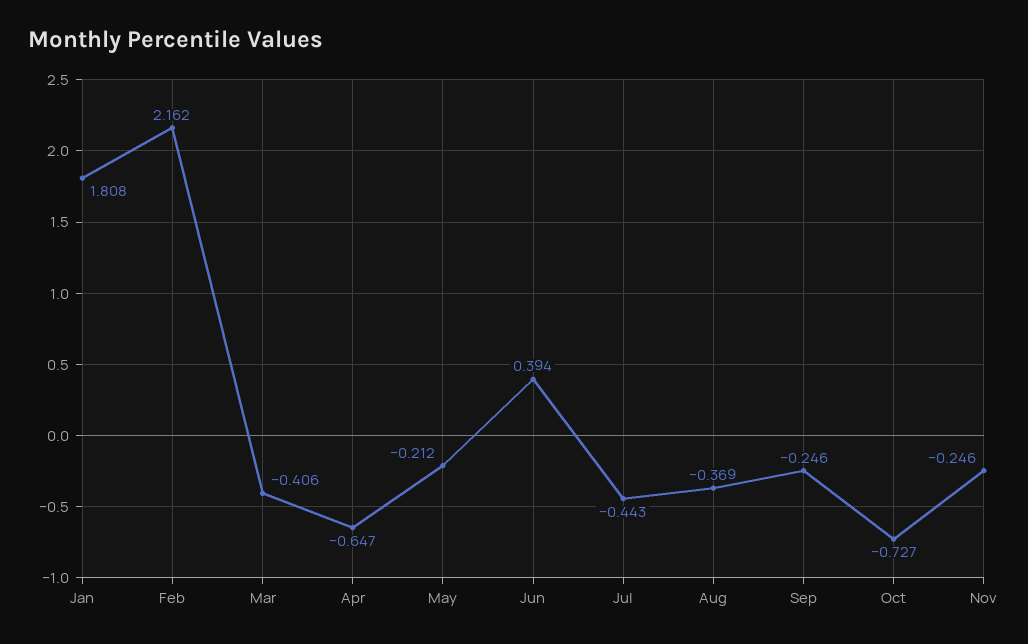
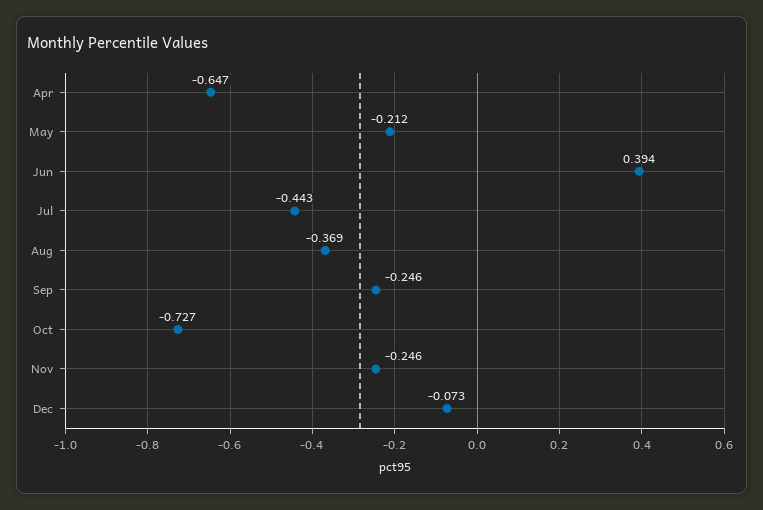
Jan: 1.808 -> none
Feb: 2.162 -> none
Mar: -0.406 -> none
Dec: none -> -0.073

